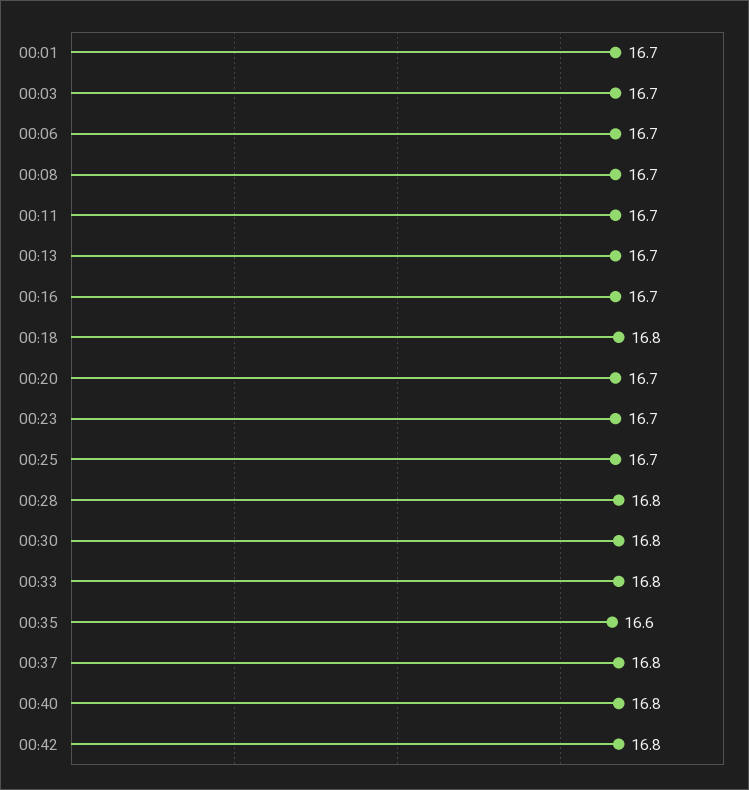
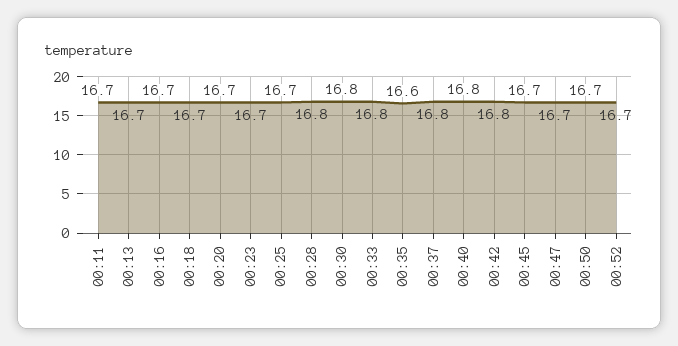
00:01: 16.7 -> none
00:03: 16.7 -> none
00:06: 16.7 -> none
00:08: 16.7 -> none
00:18: 16.8 -> 16.7
00:45: none -> 16.7
00:47: none -> 16.7
00:50: none -> 16.7
00:52: none -> 16.7

